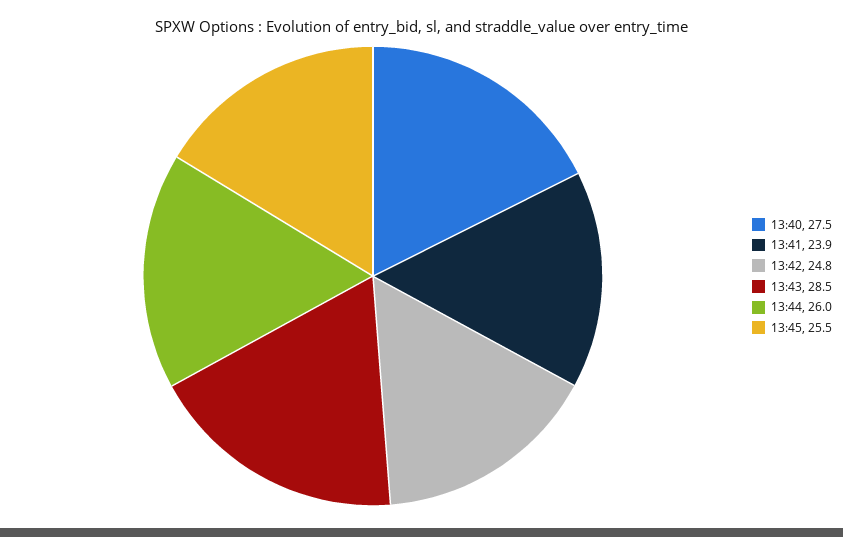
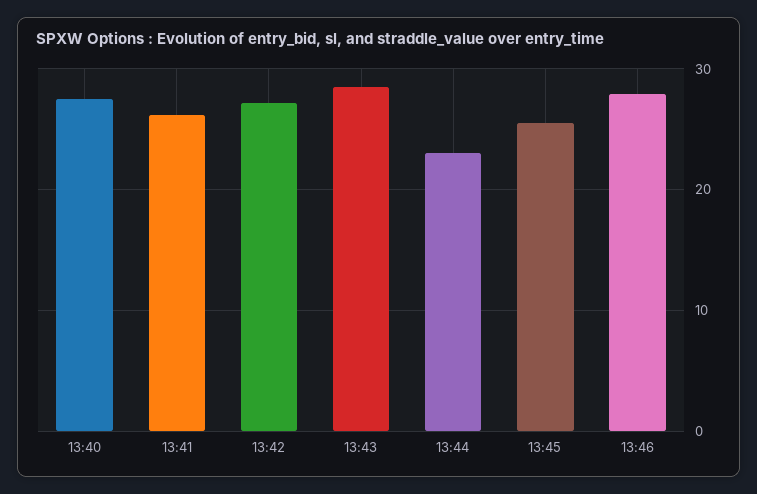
13:41: 23.9 -> 26
13:42: 24.8 -> 27
13:44: 26 -> 23
13:46: none -> 28

